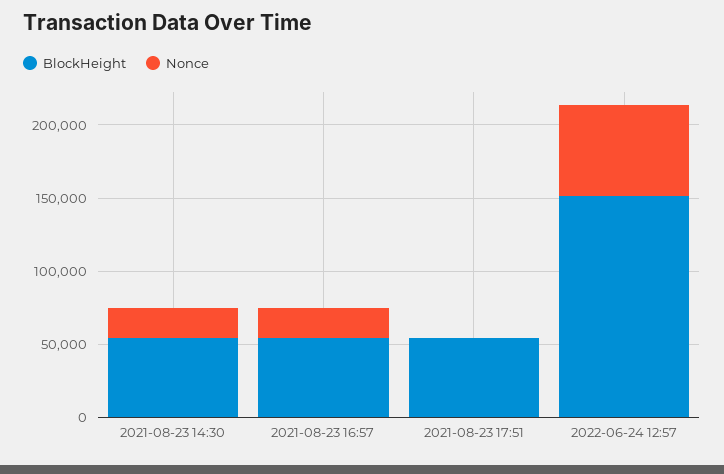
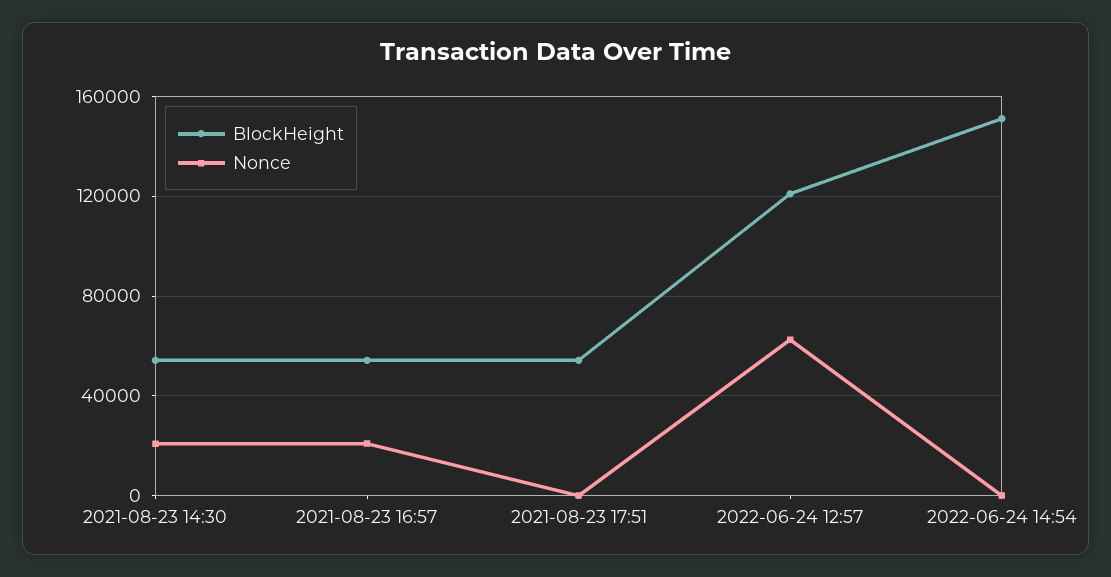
BlockHeight, 2022-06-24 12:57: 150000 -> 120000
BlockHeight, 2022-06-24 14:54: none -> 150000
Nonce, 2022-06-24 14:54: none -> 0

